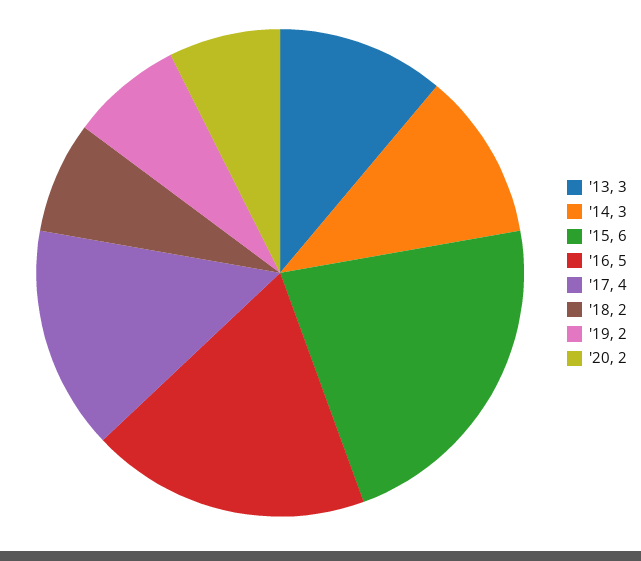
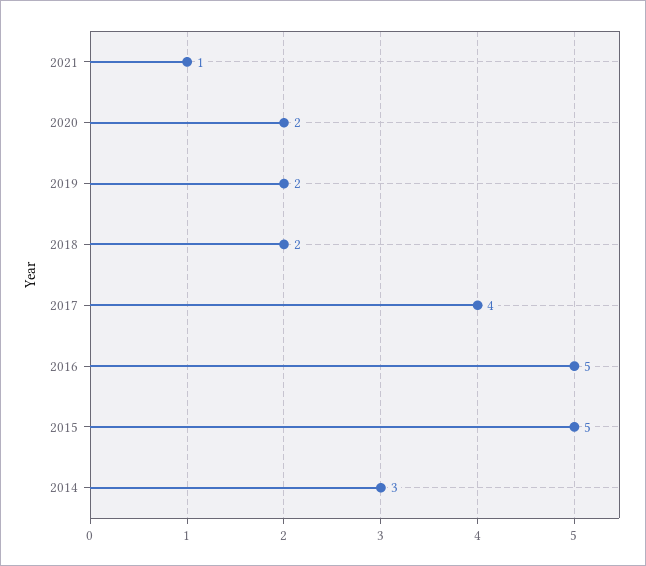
'13: 3 -> none
'15: 6 -> 5
2021: none -> 1

